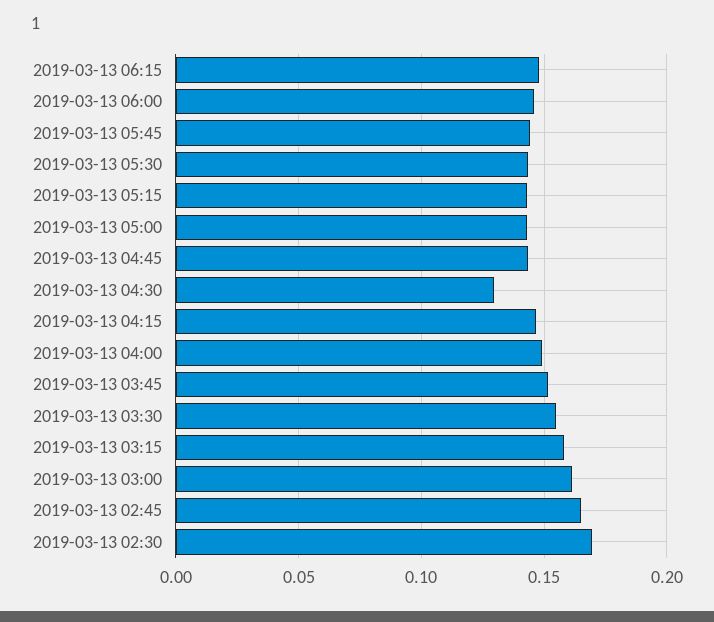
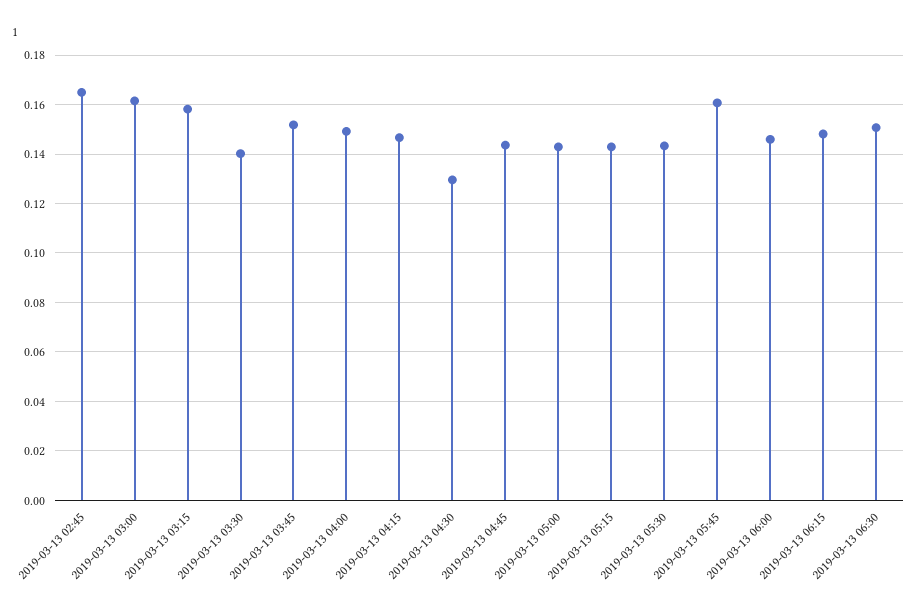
2019-03-13 05:45: 0.145 -> 0.16
2019-03-13 03:30: 0.155 -> 0.14
2019-03-13 02:30: 0.17 -> none
2019-03-13 06:30: none -> 0.15

